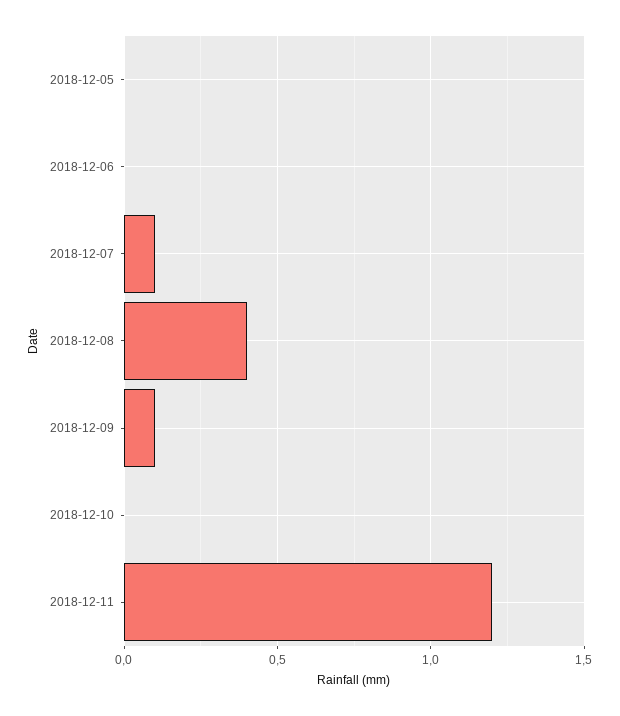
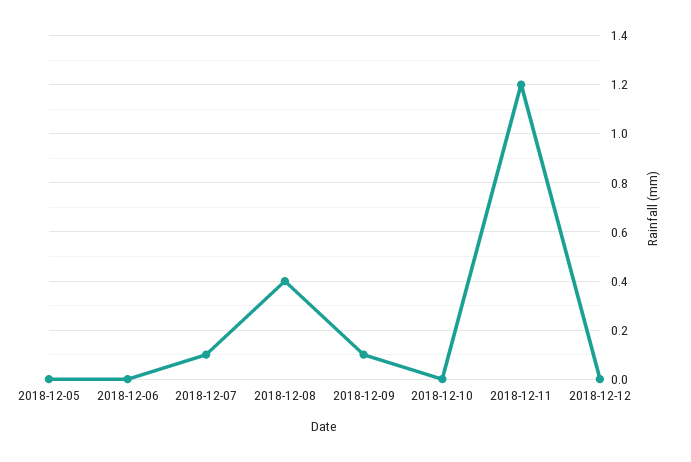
2018-12-12: none -> 0

